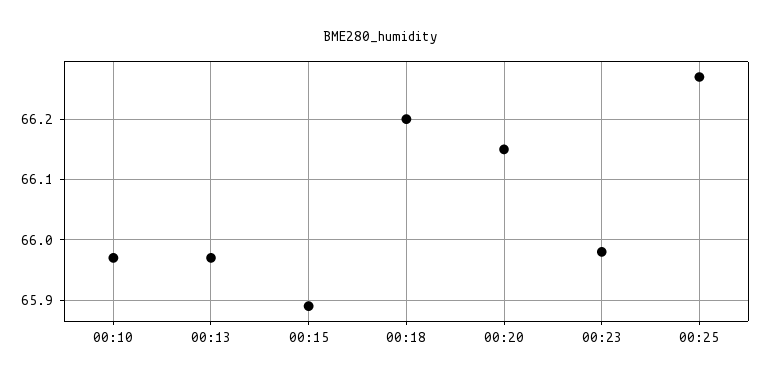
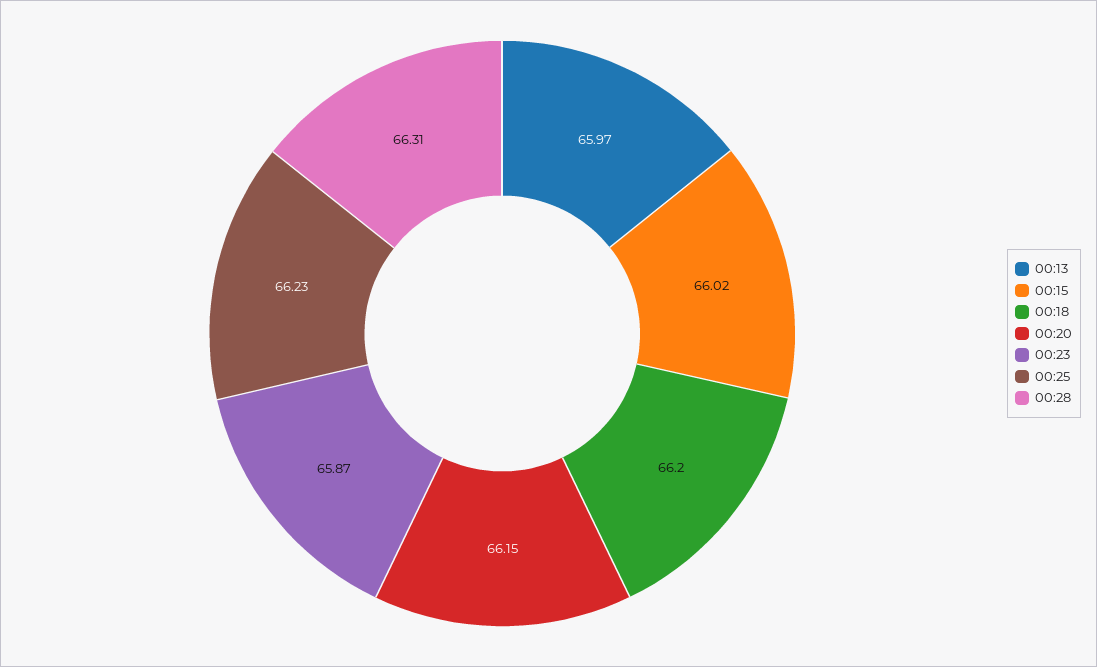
00:10: 65.97 -> none
00:15: 65.89 -> 66.02
00:23: 65.98 -> 65.87
00:25: 66.27 -> 66.23
00:28: none -> 66.31

